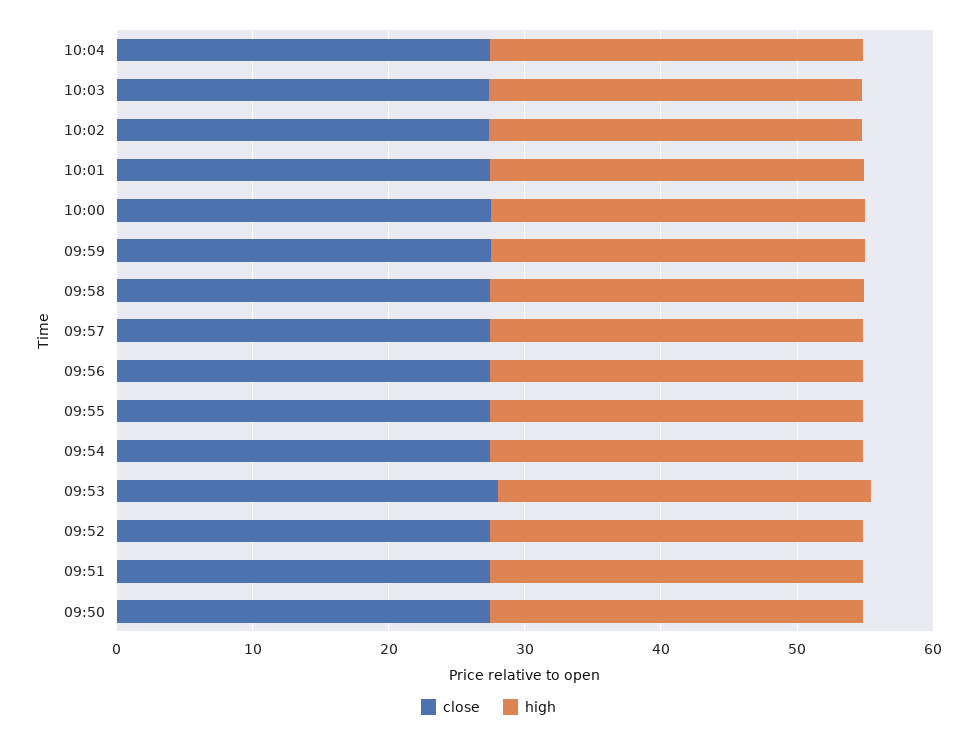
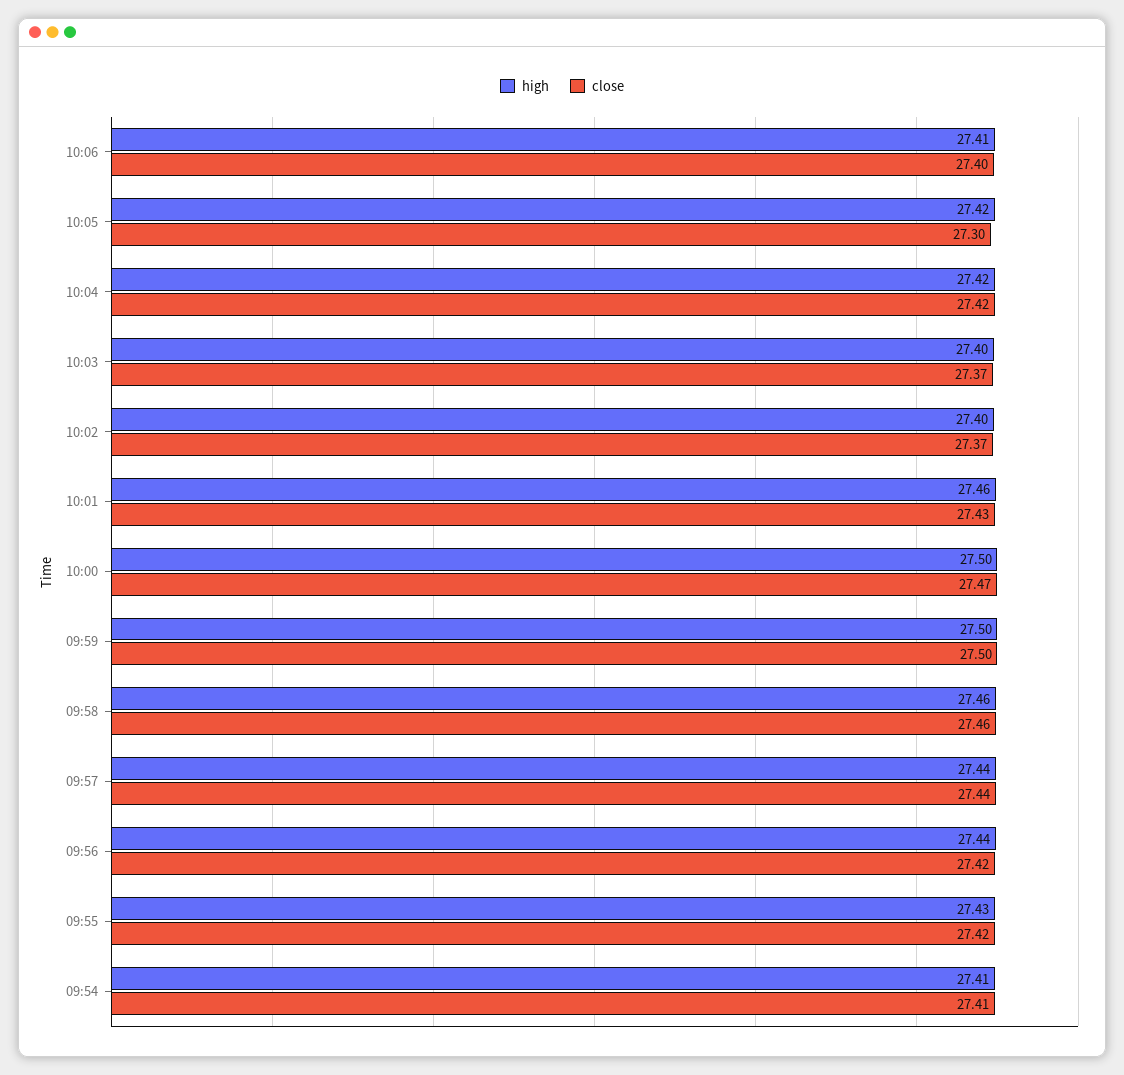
close, 09:53: 28 -> none
high, 09:53: 28 -> none
close, 09:52: 28 -> none
high, 09:52: 28 -> none
close, 09:51: 28 -> none
high, 09:51: 28 -> none
close, 09:50: 28 -> none
high, 09:50: 28 -> none
high, 10:06: none -> 27.41
close, 10:06: none -> 27.4
high, 10:05: none -> 27.42
close, 10:05: none -> 27.3

